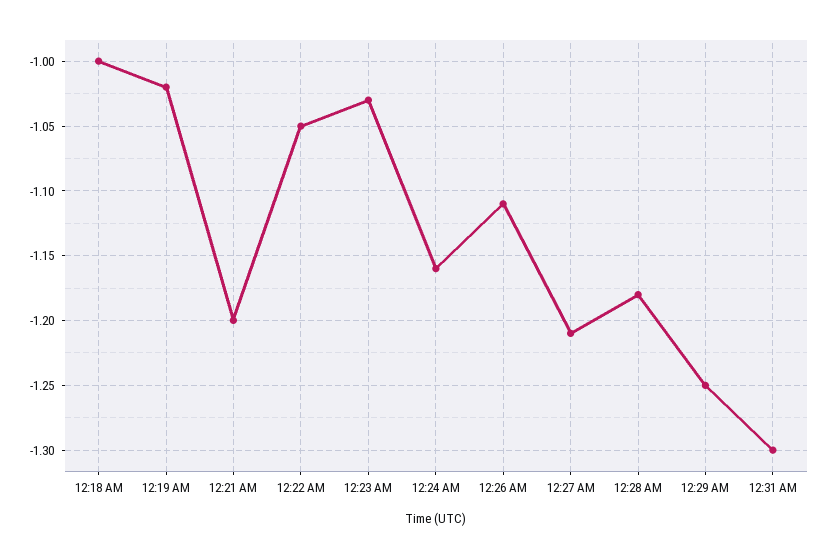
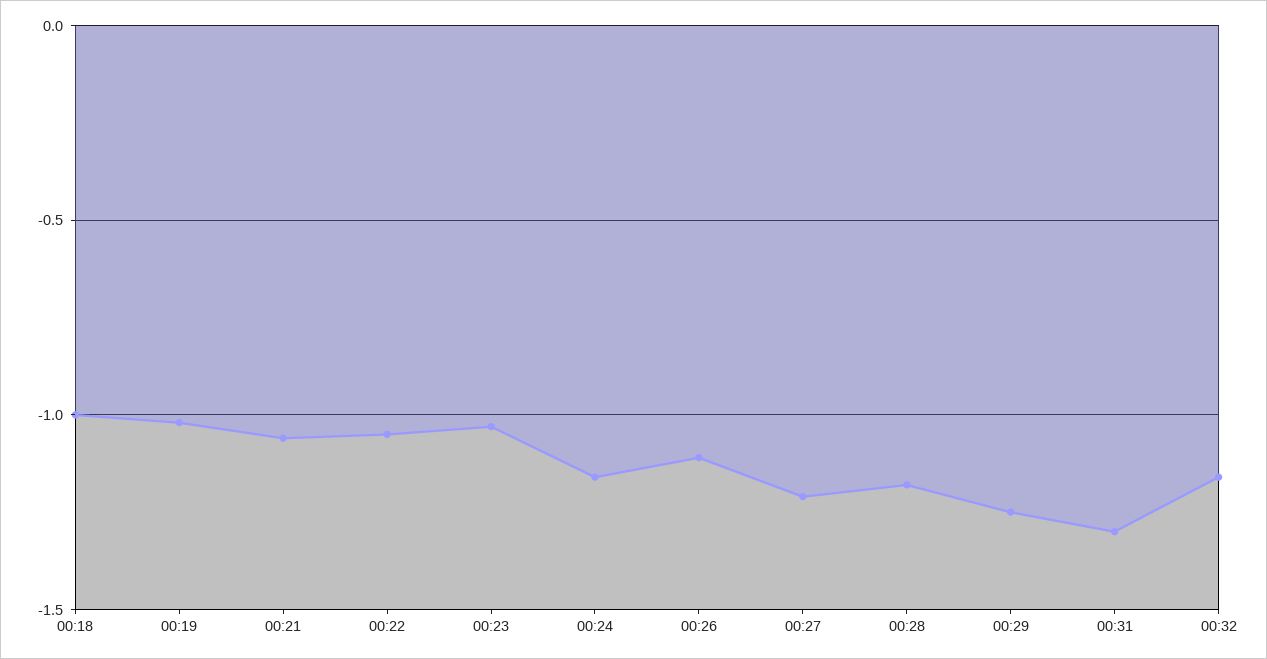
12:21 AM: -1.2 -> -1.05
00:32: none -> -1.15

